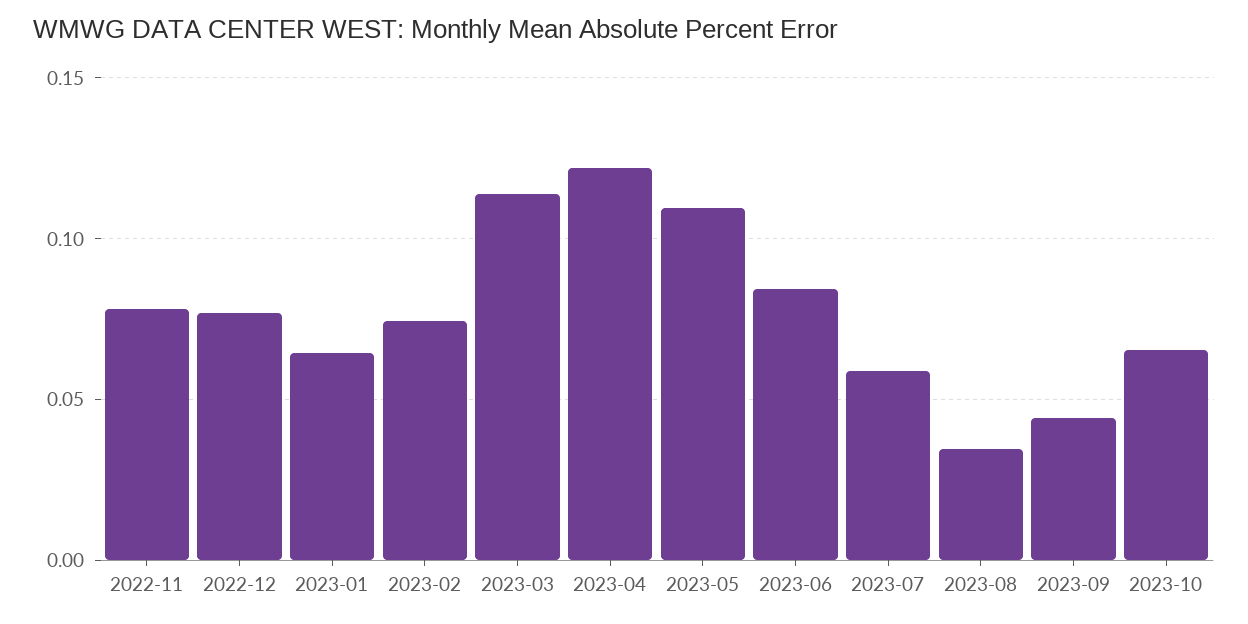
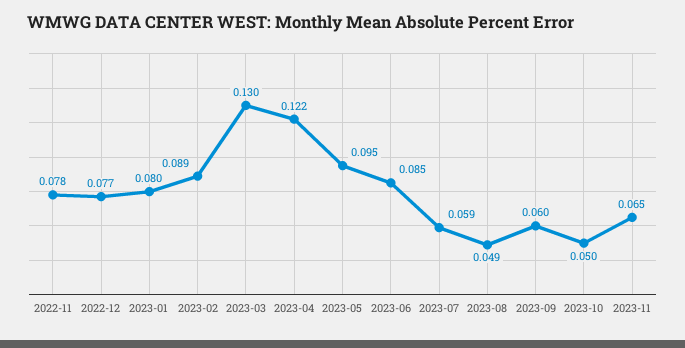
2023-01: 0.065 -> 0.08
2023-02: 0.075 -> 0.089
2023-03: 0.115 -> 0.13
2023-05: 0.11 -> 0.095
2023-08: 0.035 -> 0.049
2023-09: 0.045 -> 0.06
2023-10: 0.065 -> 0.05
2023-11: none -> 0.065

